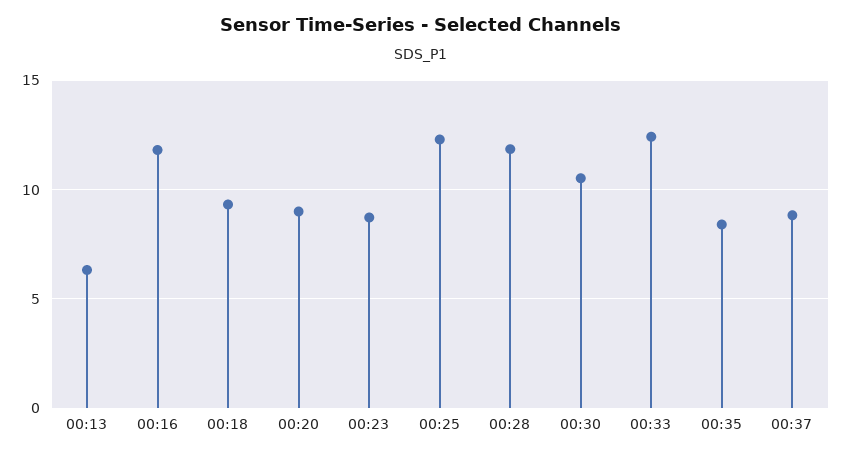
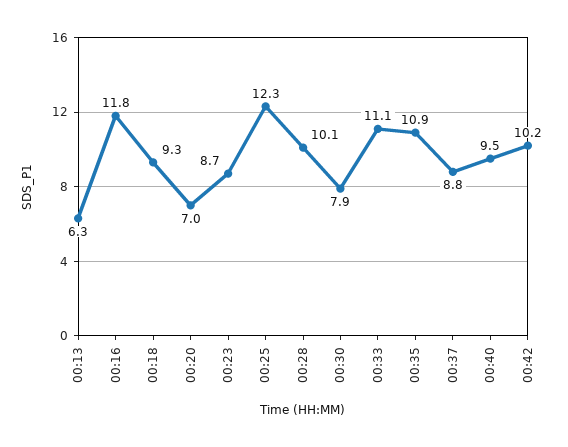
00:20: 9 -> 7
00:28: 12 -> 10.1
00:30: 10.5 -> 7.9
00:33: 12.5 -> 11.1
00:35: 8.5 -> 10.9
00:40: none -> 9.5
00:42: none -> 10.2

